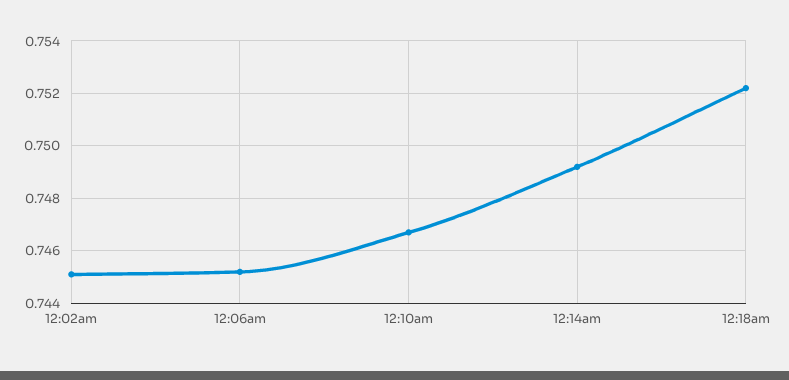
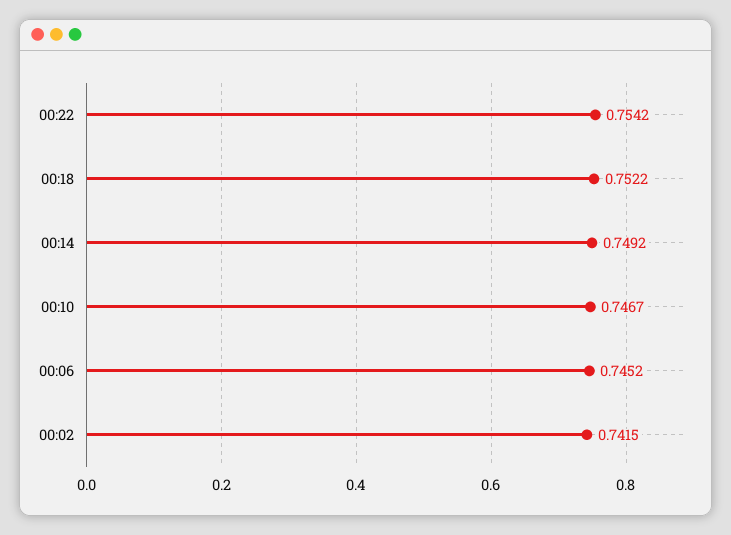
12:02am: 0.745 -> 0.7415
00:22: none -> 0.7542

